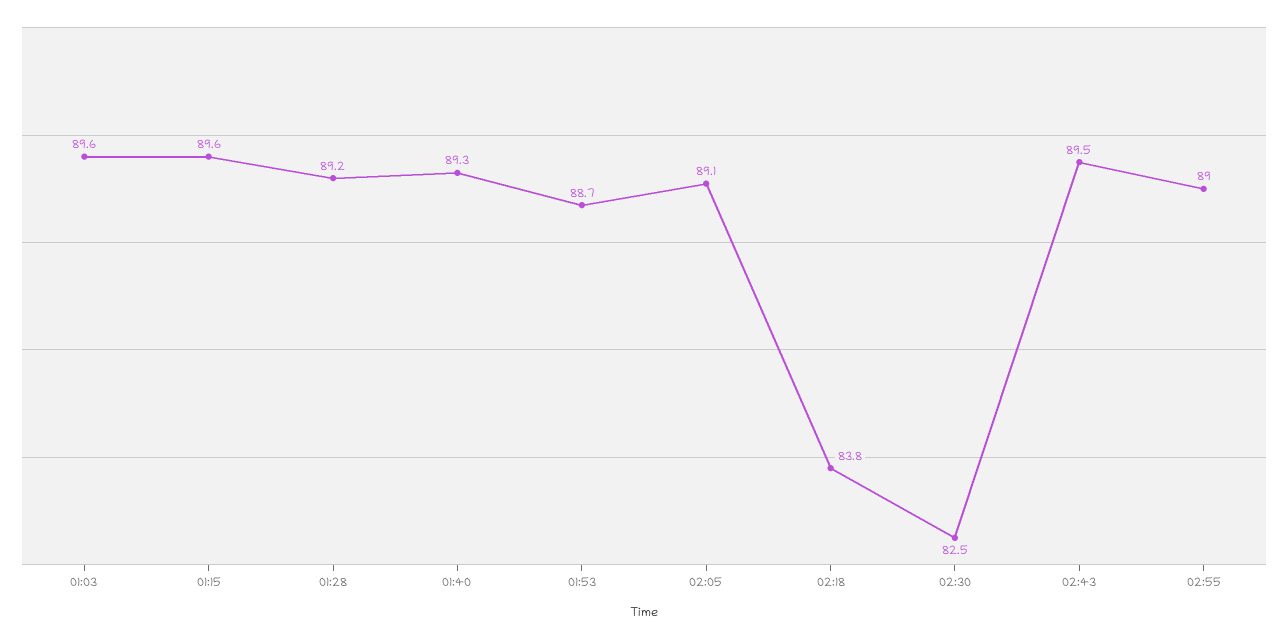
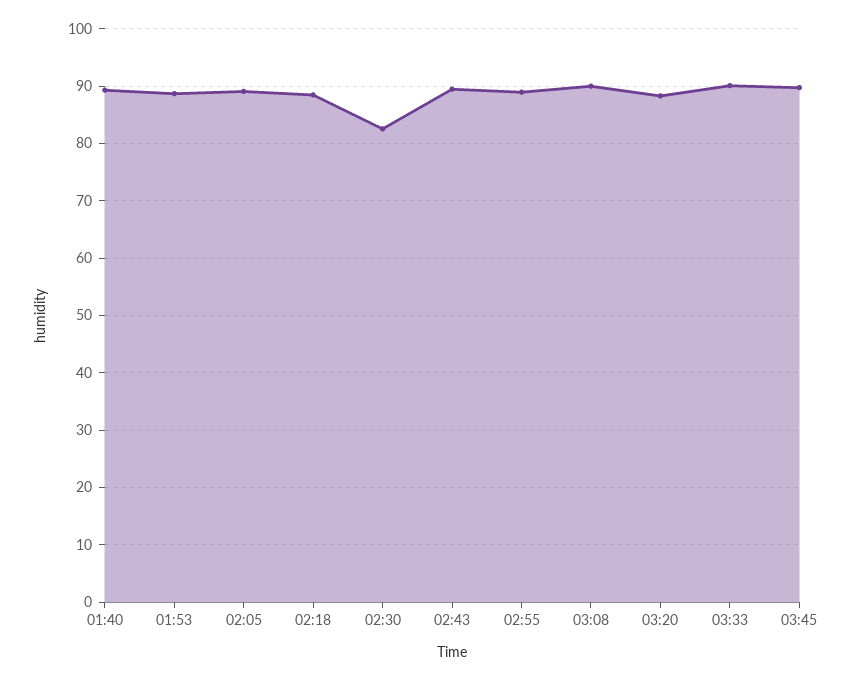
01:03: 89.6 -> none
01:15: 89.6 -> none
01:28: 89.2 -> none
02:18: 83.8 -> 88
03:08: none -> 90
03:20: none -> 88
03:33: none -> 90
03:45: none -> 90

